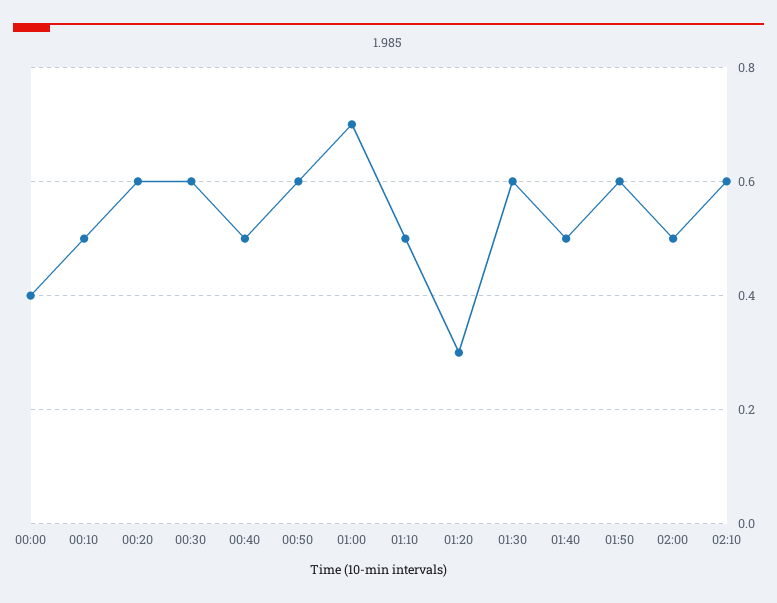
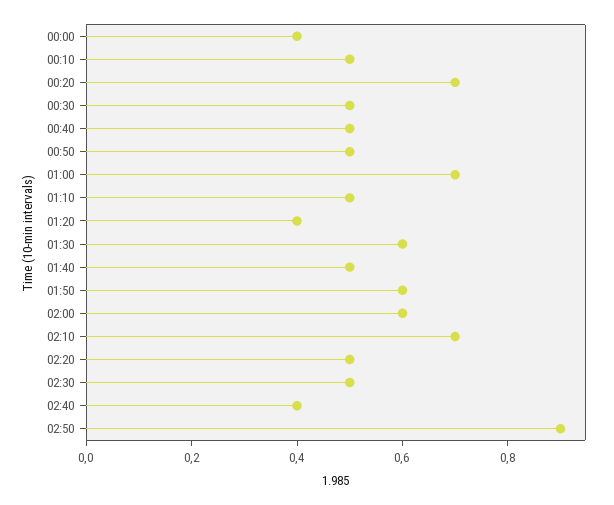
00:20: 0.6 -> 0.7
00:30: 0.6 -> 0.5
00:50: 0.6 -> 0.5
01:20: 0.3 -> 0.4
02:00: 0.5 -> 0.6
02:10: 0.6 -> 0.7
02:20: none -> 0.5
02:30: none -> 0.5
02:40: none -> 0.4
02:50: none -> 0.9

